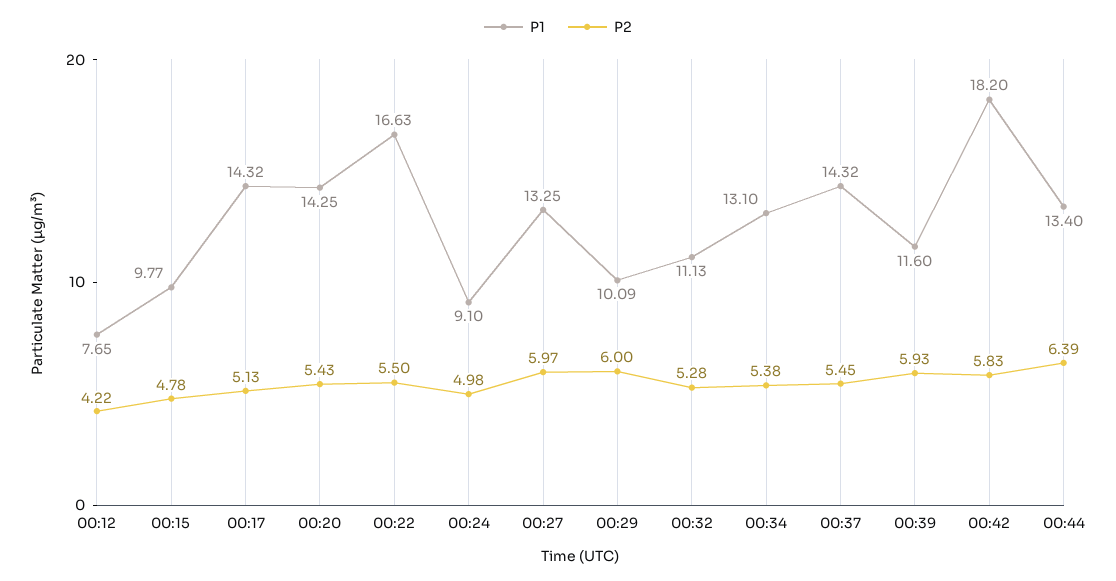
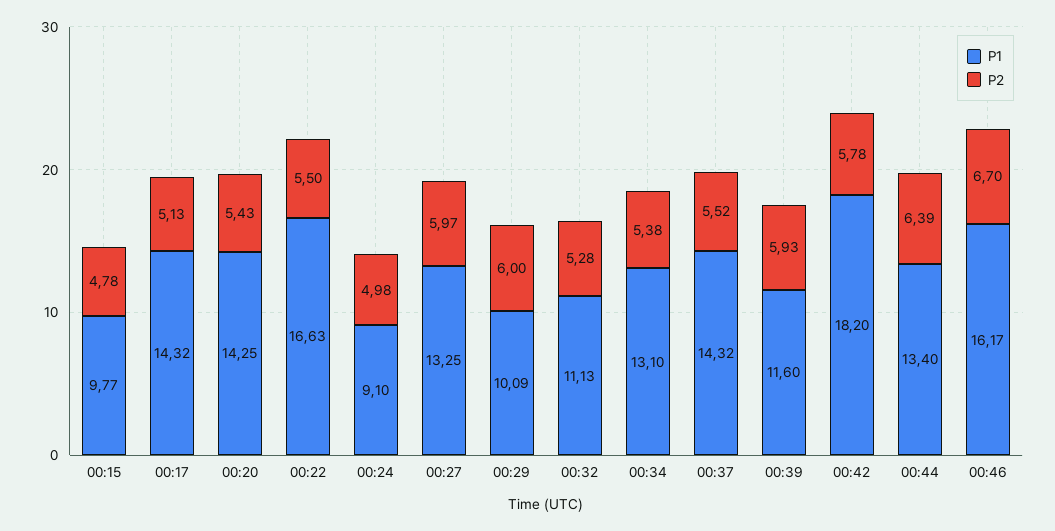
P1, 00:12: 7.65 -> none
P2, 00:12: 4.22 -> none
P2, 00:37: 5.45 -> 5.52
P2, 00:42: 5.83 -> 5.78
P1, 00:46: none -> 16.17
P2, 00:46: none -> 6.7

